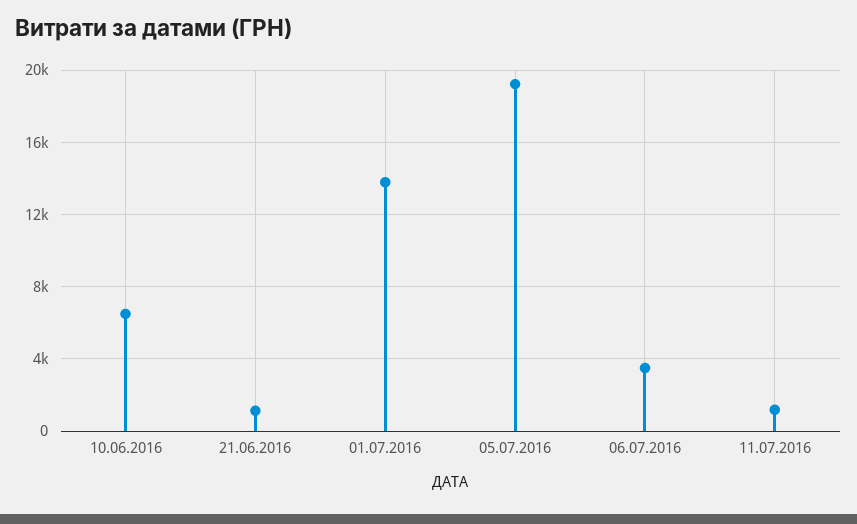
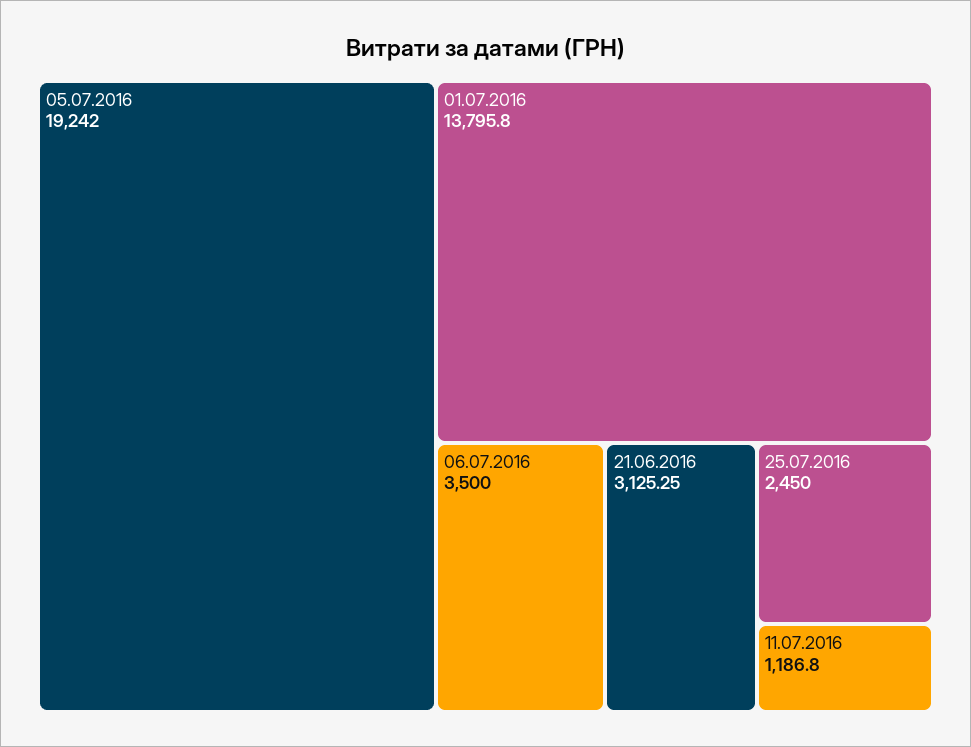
10.06.2016: 6500 -> none
21.06.2016: 1000 -> 3125.25
25.07.2016: none -> 2450

